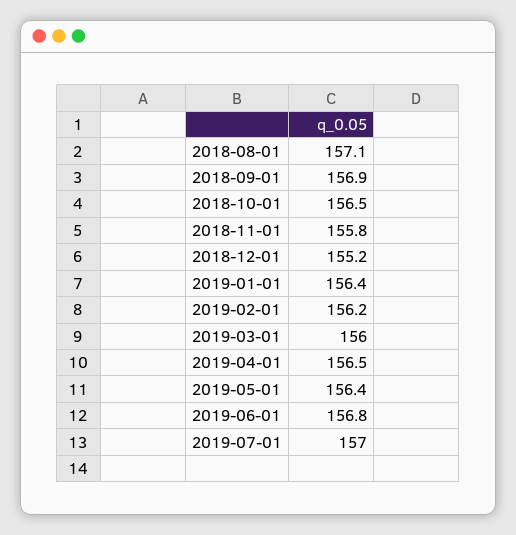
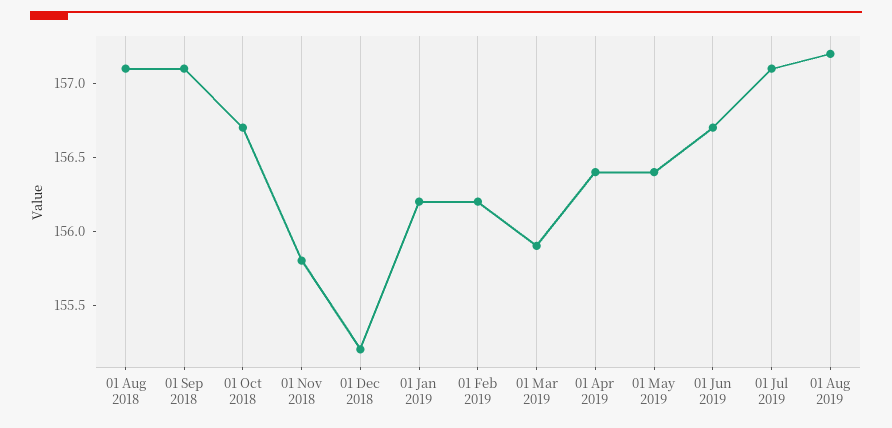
2018-09-01: 156.9 -> 157.1
2018-10-01: 156.5 -> 156.7
2019-01-01: 156.4 -> 156.2
2019-03-01: 156 -> 155.9
2019-04-01: 156.5 -> 156.4
2019-06-01: 156.8 -> 156.7
2019-07-01: 157 -> 157.1
01 Aug 2019: none -> 157.2

